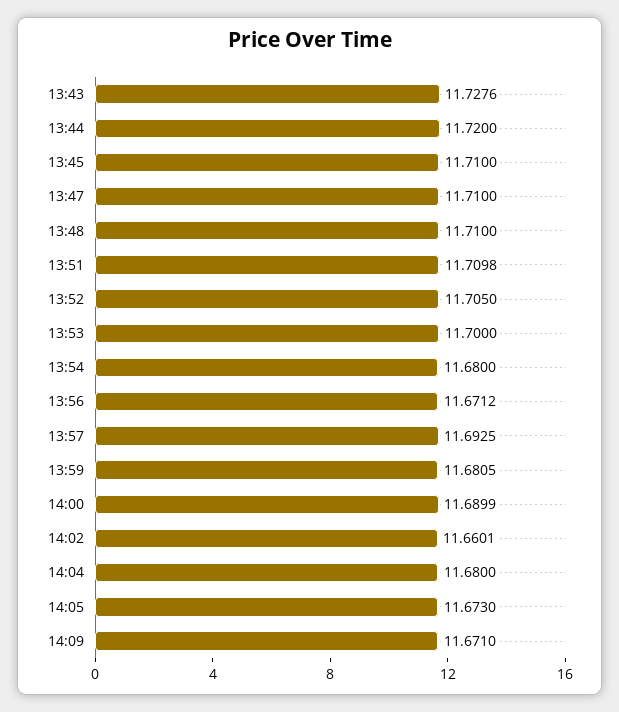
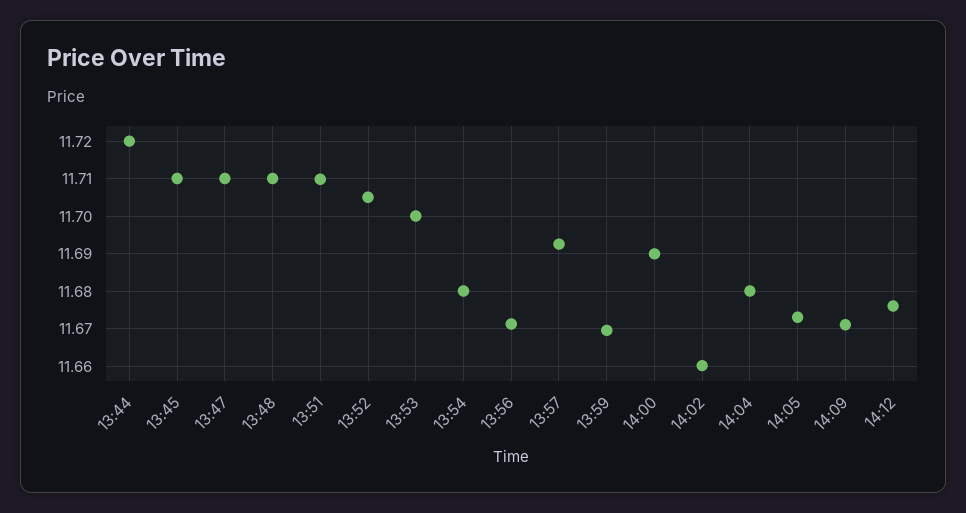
13:43: 11.7276 -> none
13:59: 11.6805 -> 11.67
14:12: none -> 11.676

